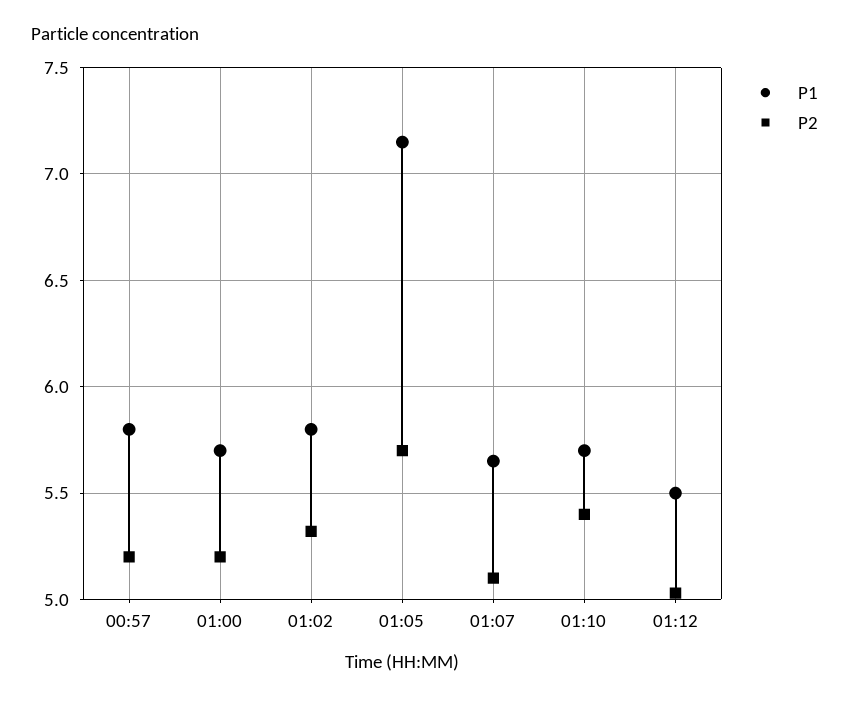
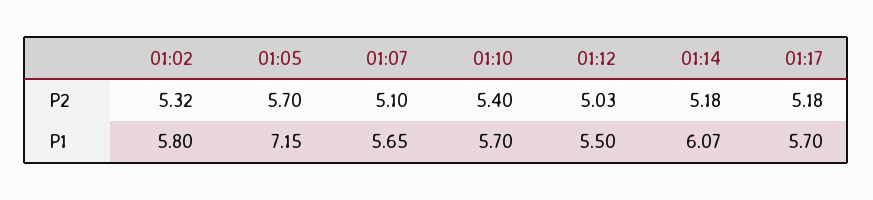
P1, 00:57: 5.8 -> none
P2, 00:57: 5.2 -> none
P1, 01:00: 5.7 -> none
P2, 01:00: 5.2 -> none
P2, 01:14: none -> 5.18
P2, 01:17: none -> 5.18
P1, 01:14: none -> 6.07
P1, 01:17: none -> 5.7

